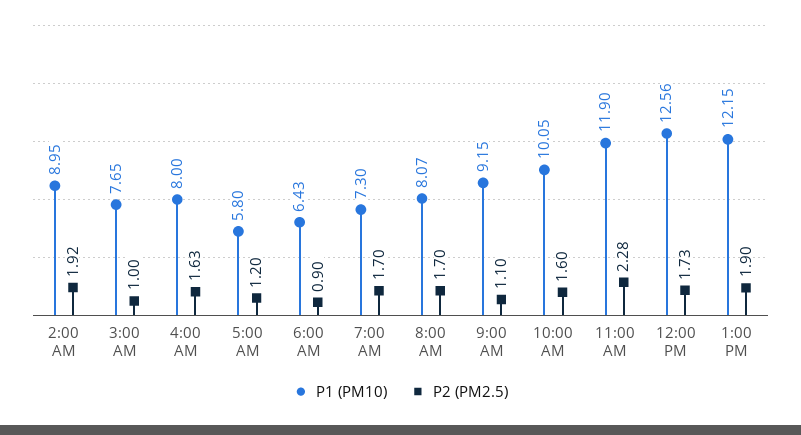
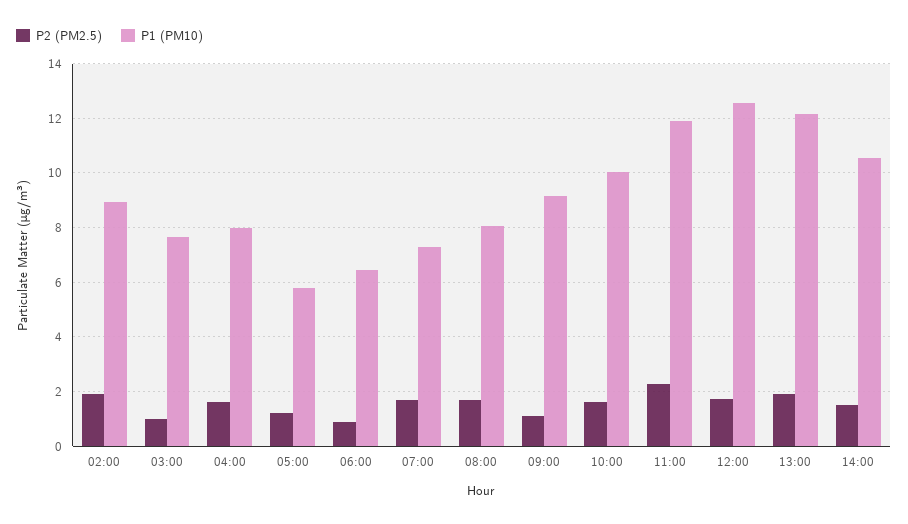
P2 (PM2.5), 14:00: none -> 1.5
P1 (PM10), 14:00: none -> 10.5

